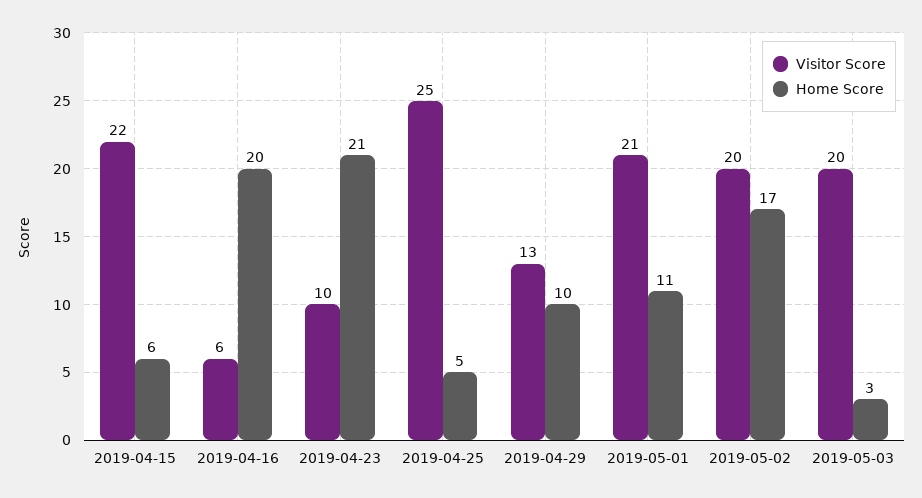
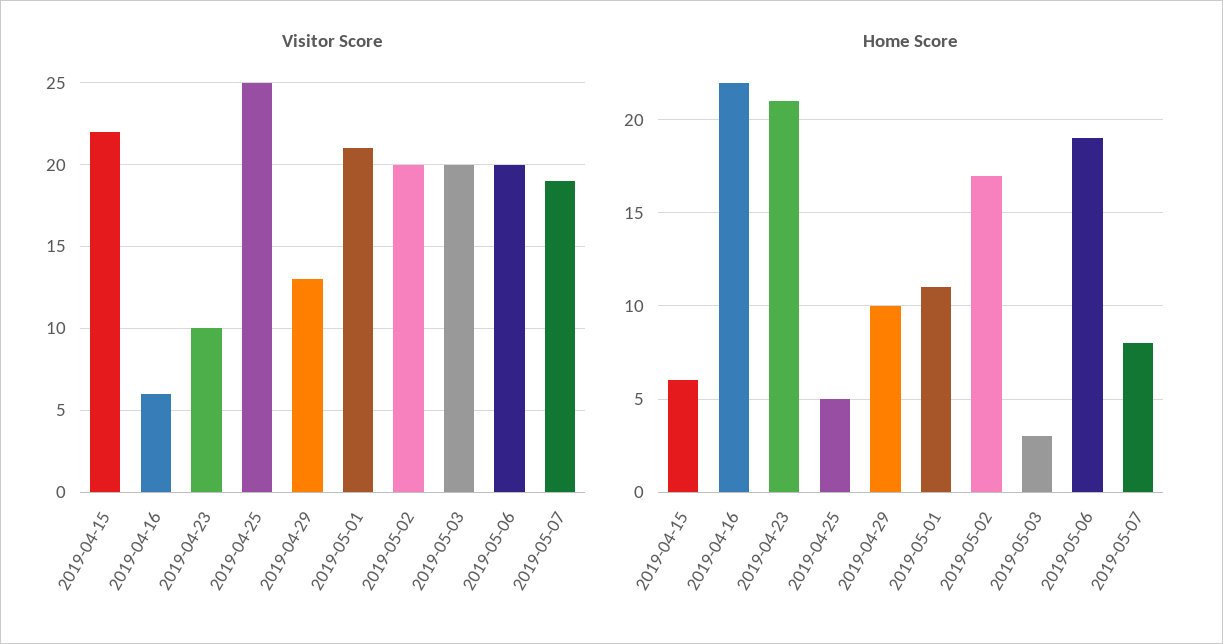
Home Score, 2019-04-16: 20 -> 22
Visitor Score, 2019-05-06: none -> 20
Visitor Score, 2019-05-07: none -> 19
Home Score, 2019-05-06: none -> 19
Home Score, 2019-05-07: none -> 8

